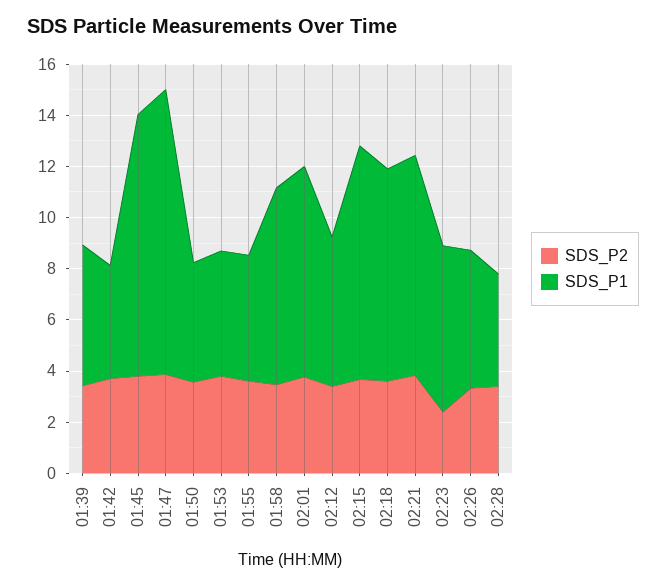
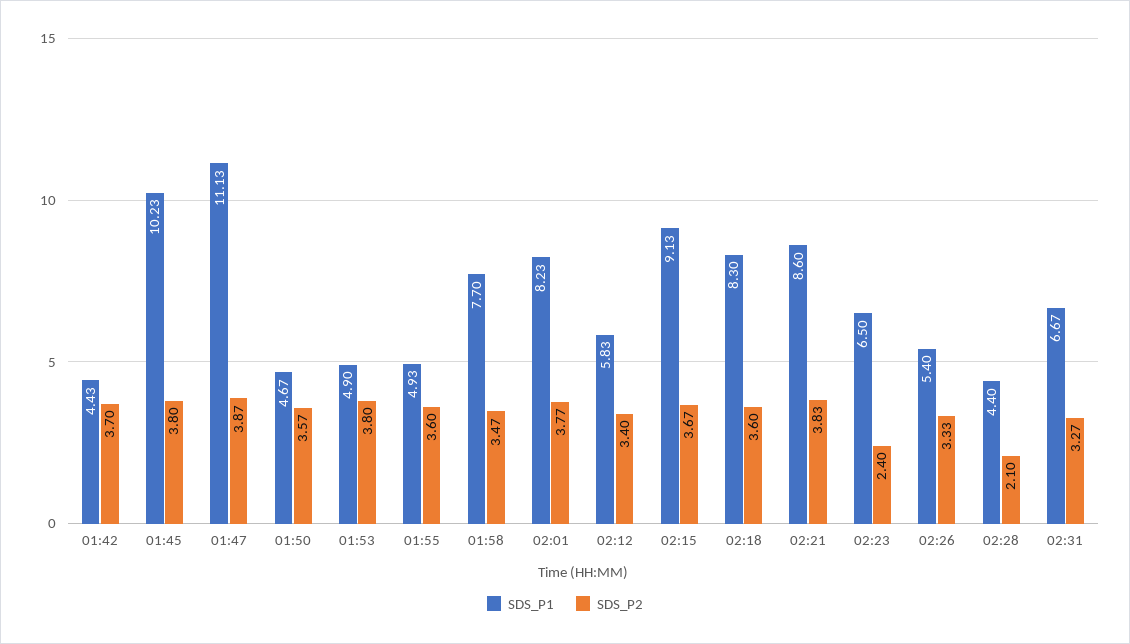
SDS_P2, 01:39: 3.5 -> none
SDS_P1, 01:39: 5.5 -> none
SDS_P2, 02:28: 3.5 -> 2.1
SDS_P1, 02:31: none -> 6.67
SDS_P2, 02:31: none -> 3.27

